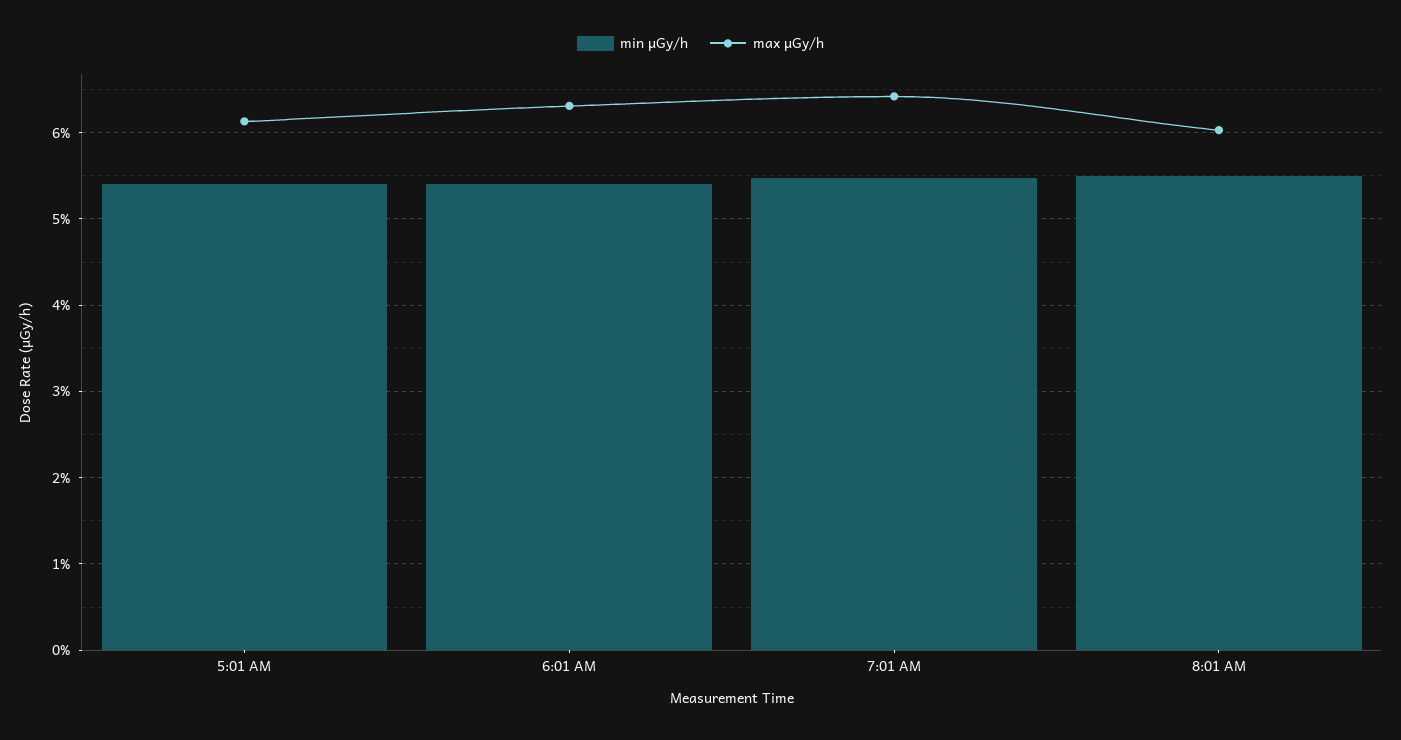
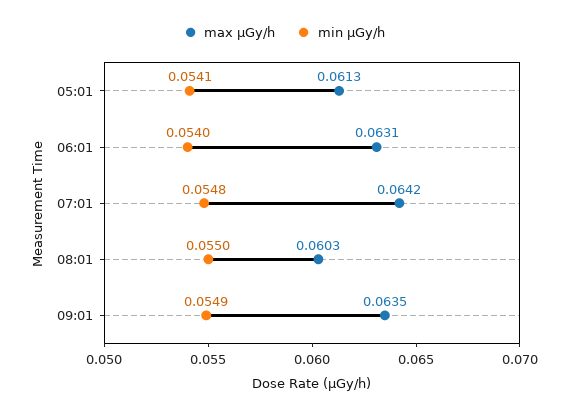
max μGy/h, 09:01: none -> 0.0635
min μGy/h, 09:01: none -> 0.0549

